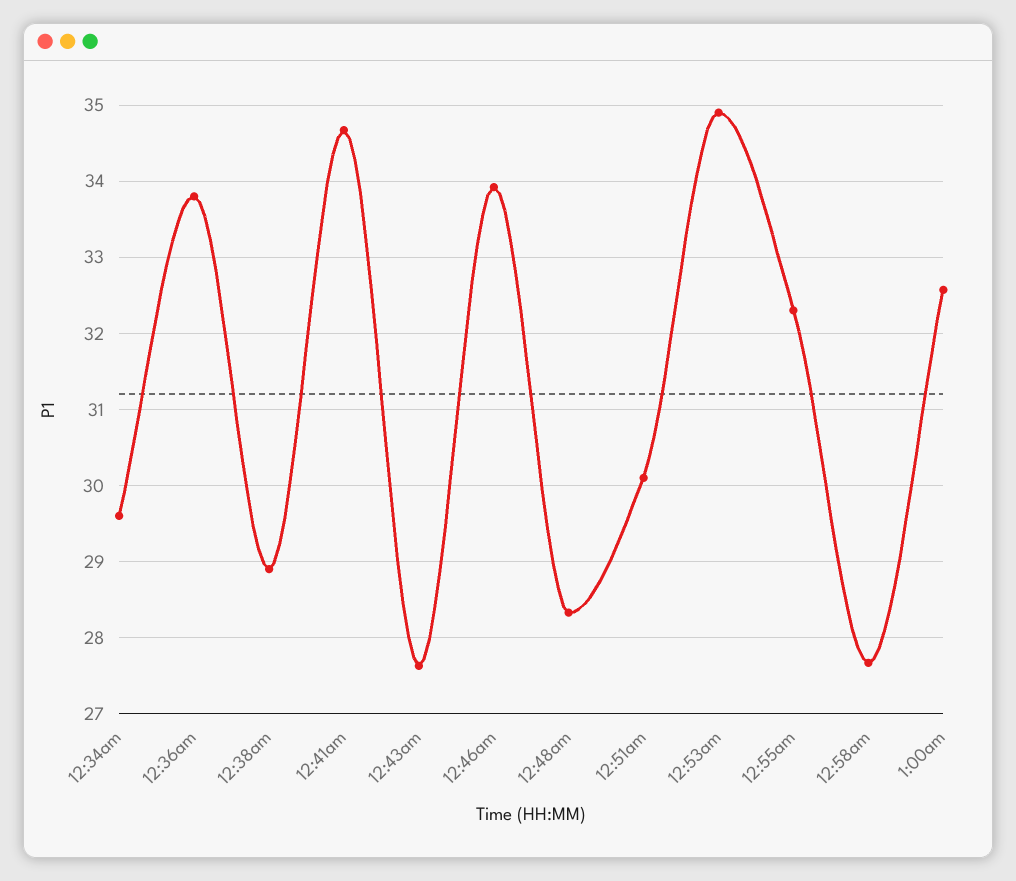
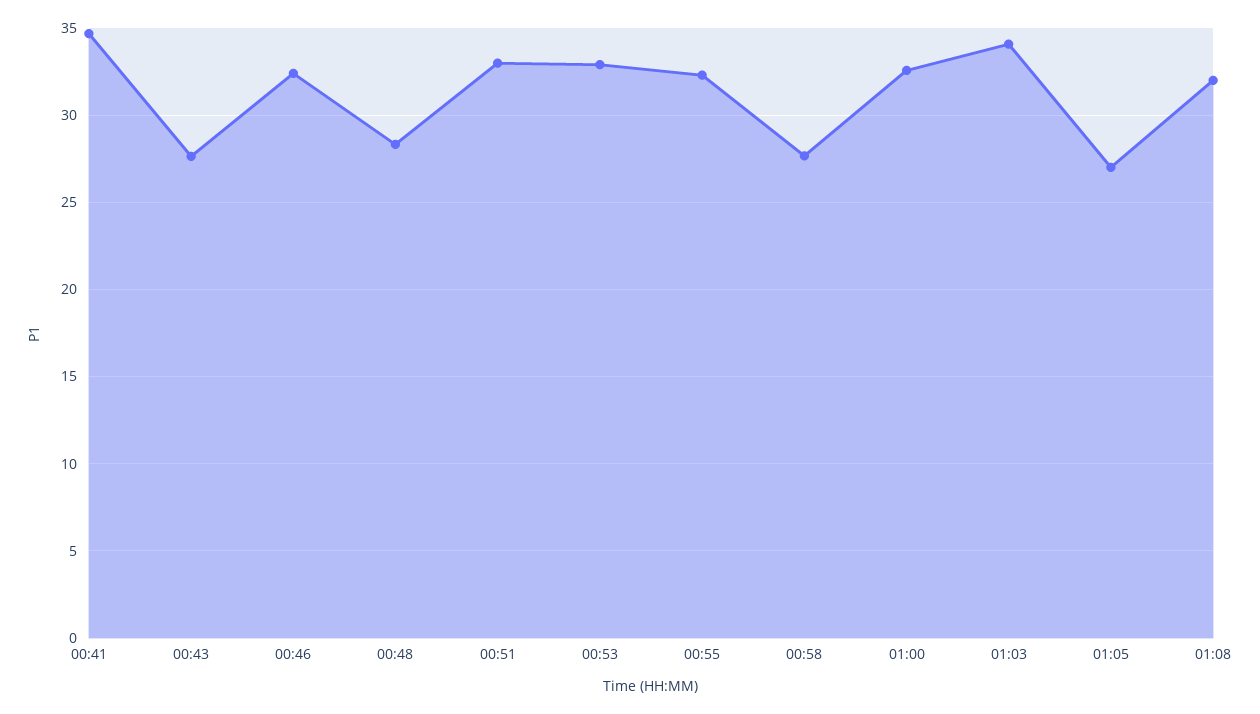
12:34am: 29.6 -> none
12:36am: 33.8 -> none
12:38am: 28.9 -> none
12:46am: 33.9 -> 32.5
12:51am: 30.1 -> 33
12:53am: 34.9 -> 33
01:03: none -> 34
01:05: none -> 27
01:08: none -> 32

